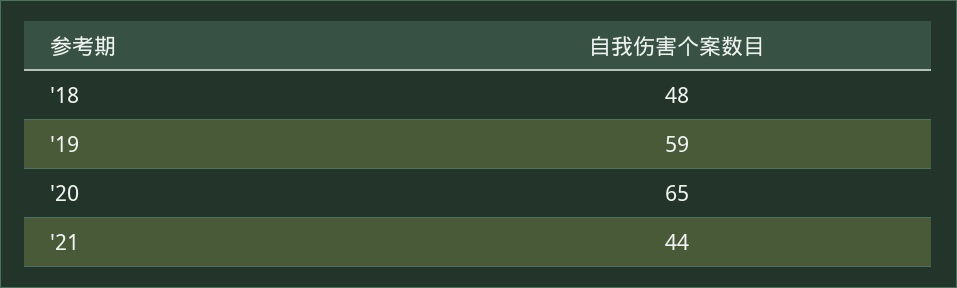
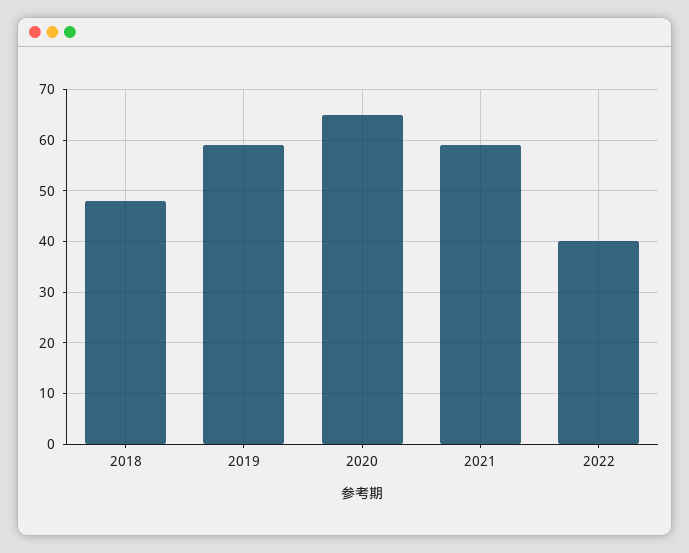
'21: 44 -> 60
2022: none -> 40

